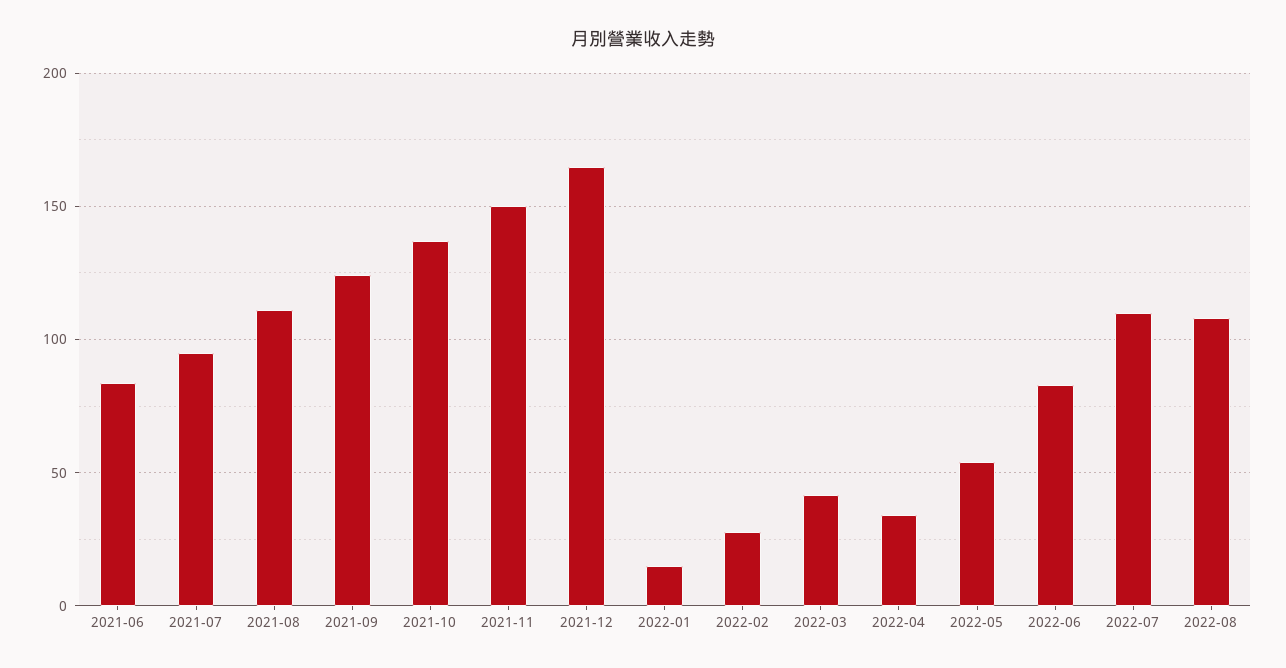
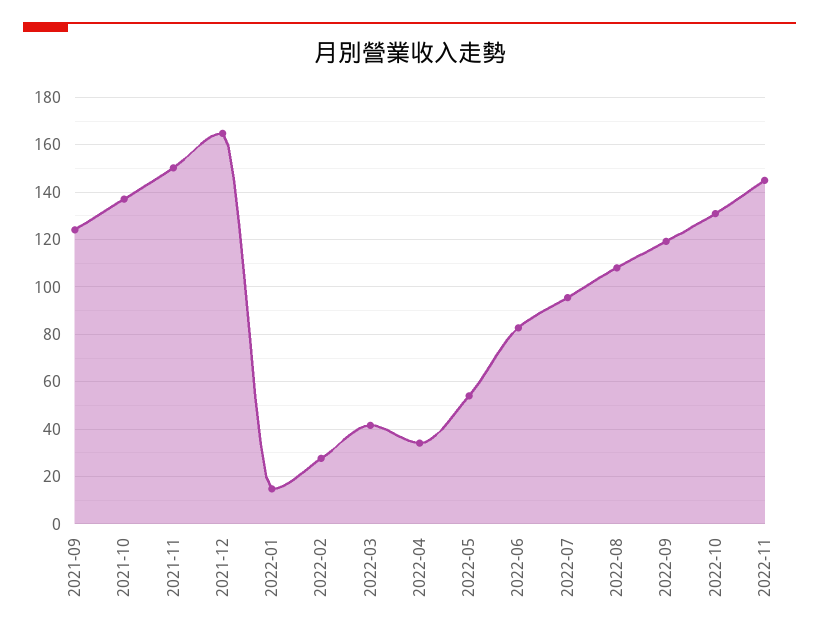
2021-06: 85 -> none
2021-07: 95 -> none
2021-08: 110 -> none
2022-07: 110 -> 95
2022-09: none -> 120
2022-10: none -> 130
2022-11: none -> 145

